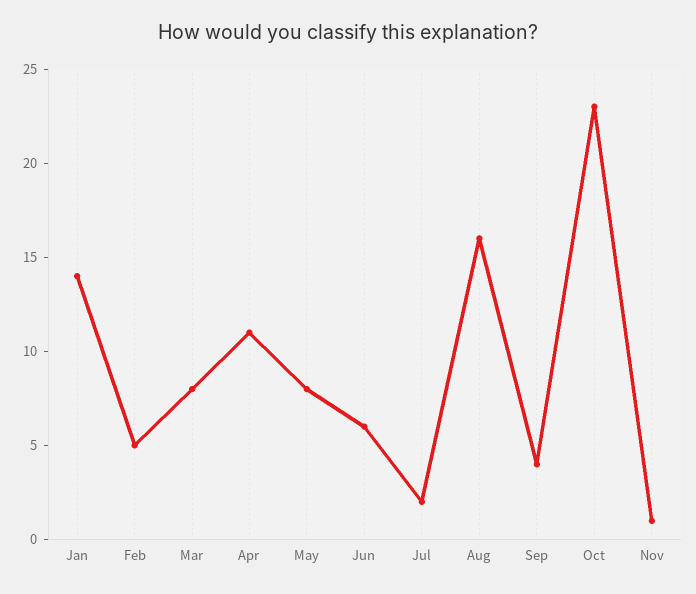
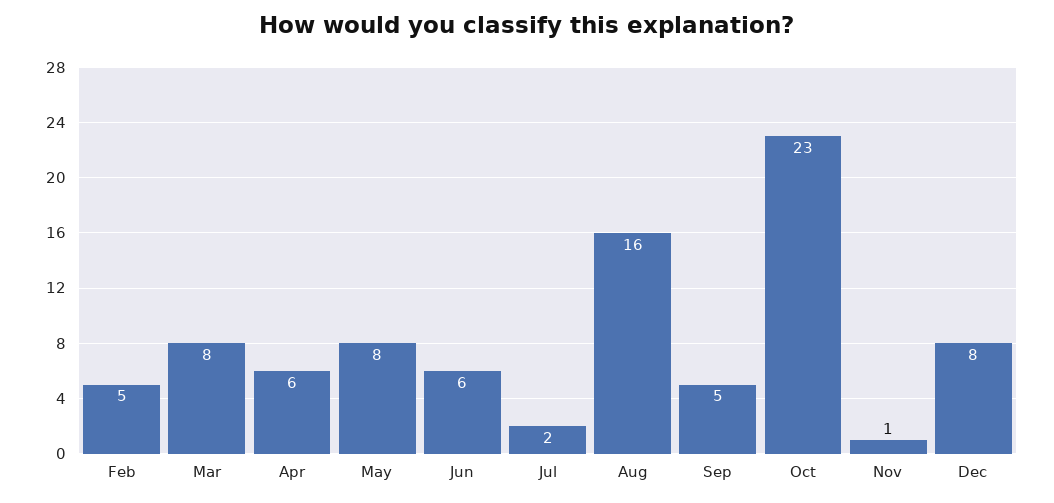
Jan: 14 -> none
Apr: 11 -> 6
Sep: 4 -> 5
Dec: none -> 8

